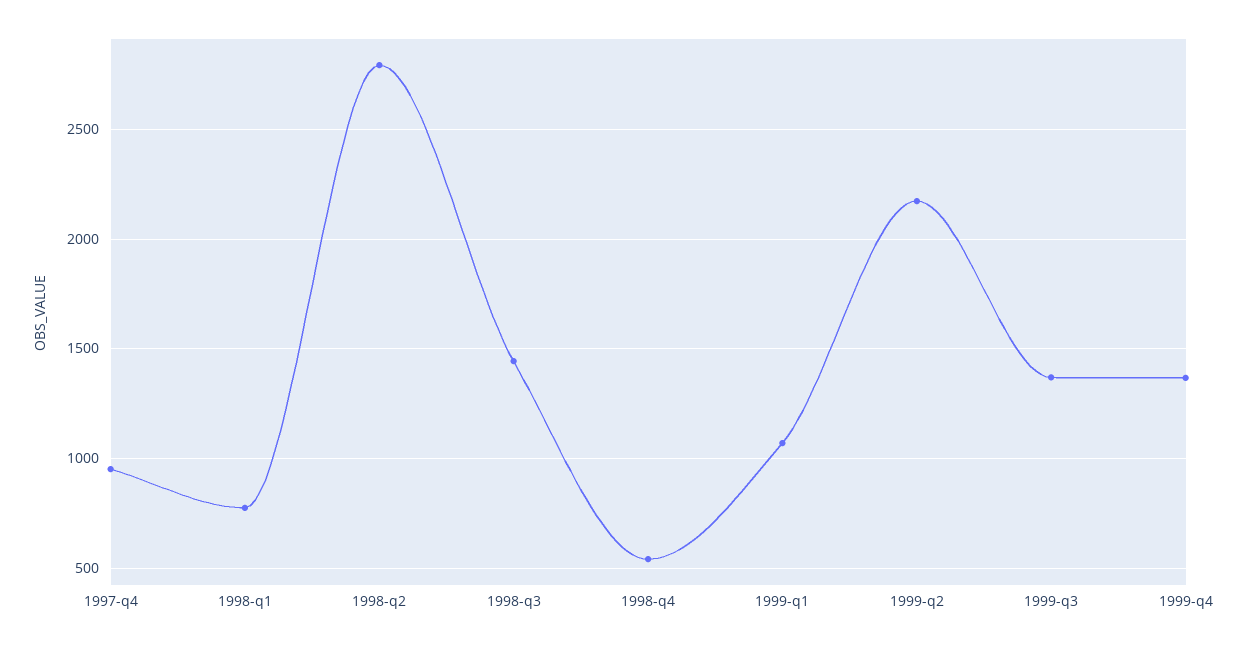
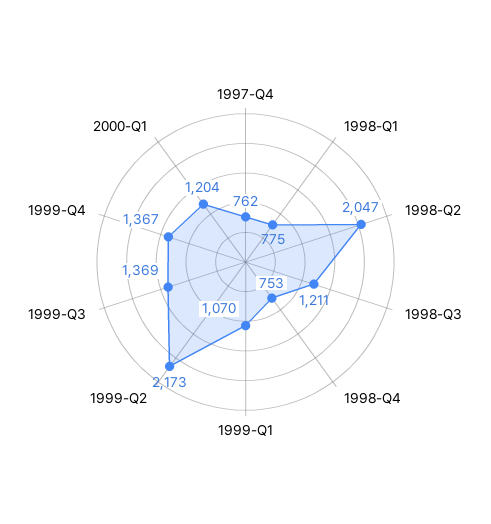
1997-q4: 950 -> 762
1998-q2: 2800 -> 2047
1998-q3: 1450 -> 1211
1998-q4: 550 -> 753
2000-Q1: none -> 1204

